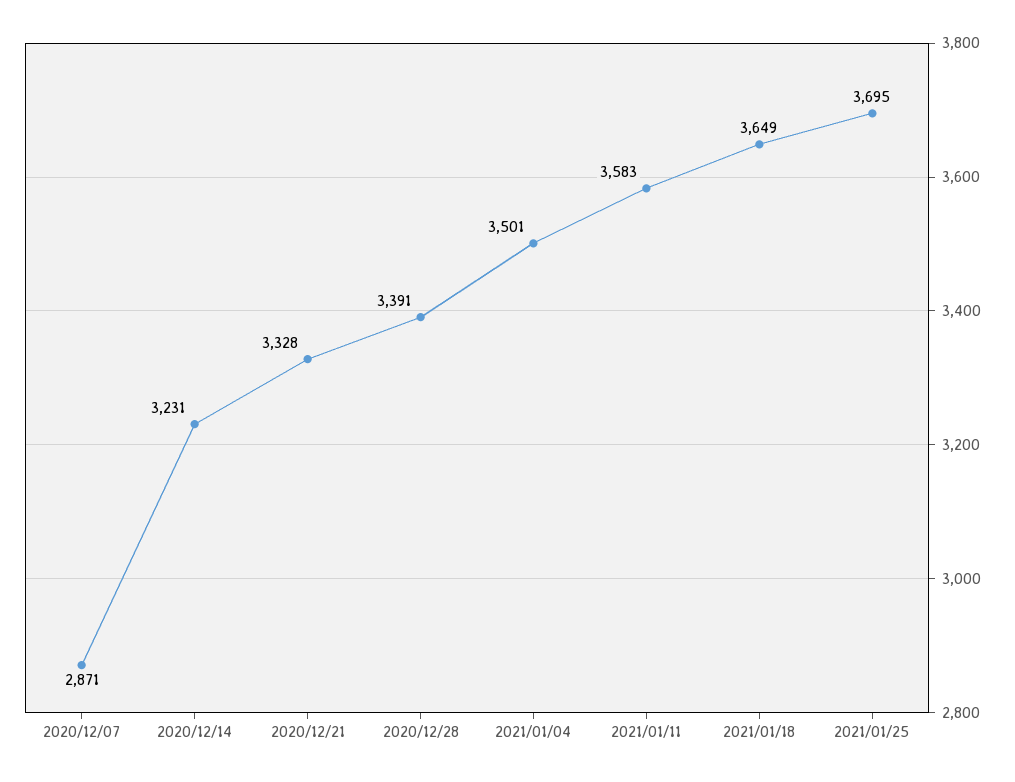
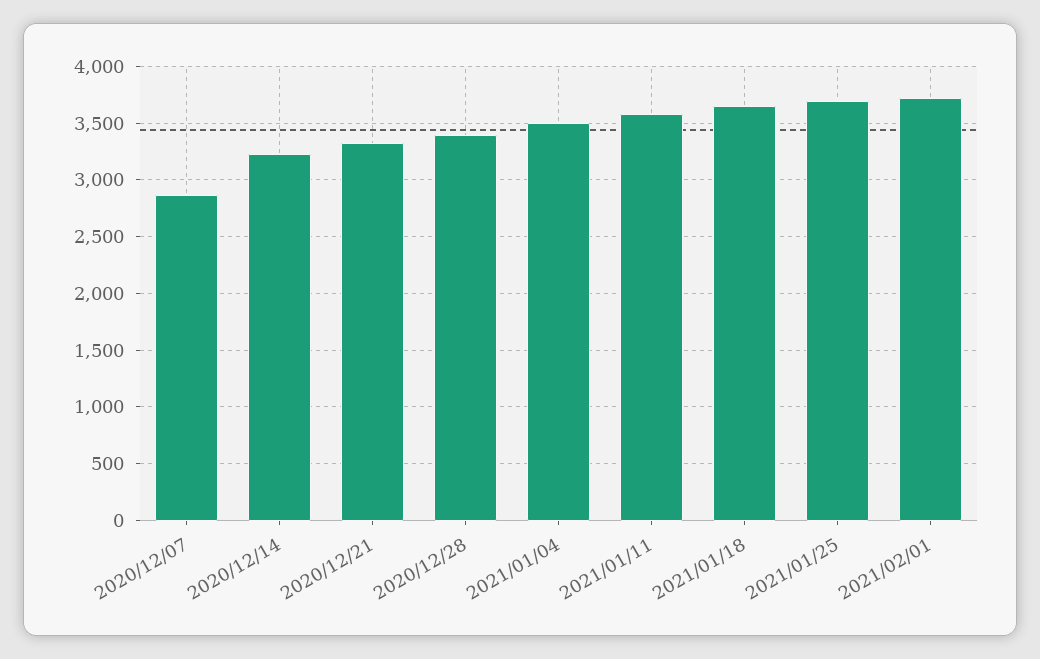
2021/02/01: none -> 3700

